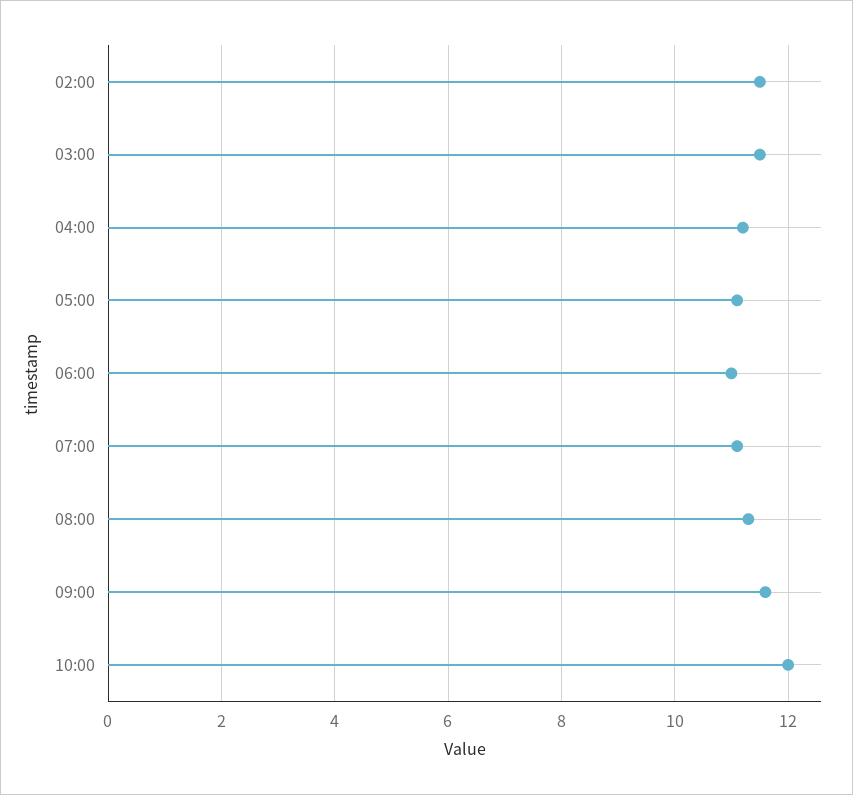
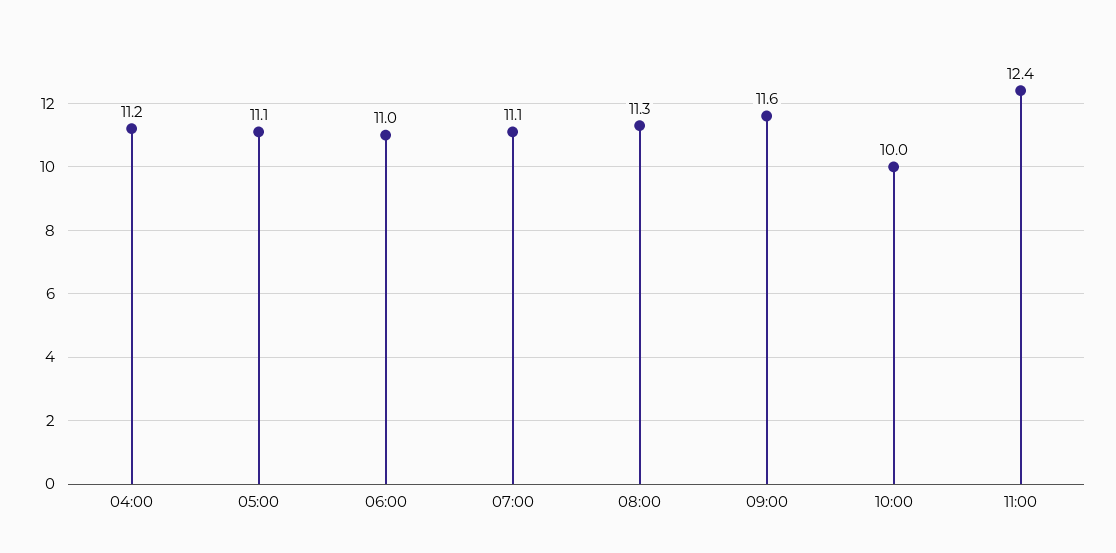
02:00: 11.5 -> none
03:00: 11.5 -> none
10:00: 12 -> 10
11:00: none -> 12.4

